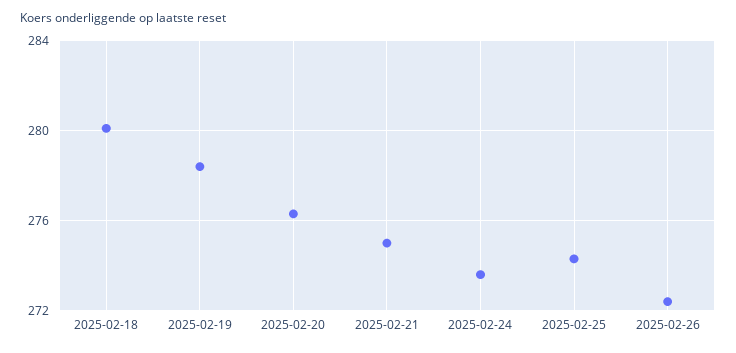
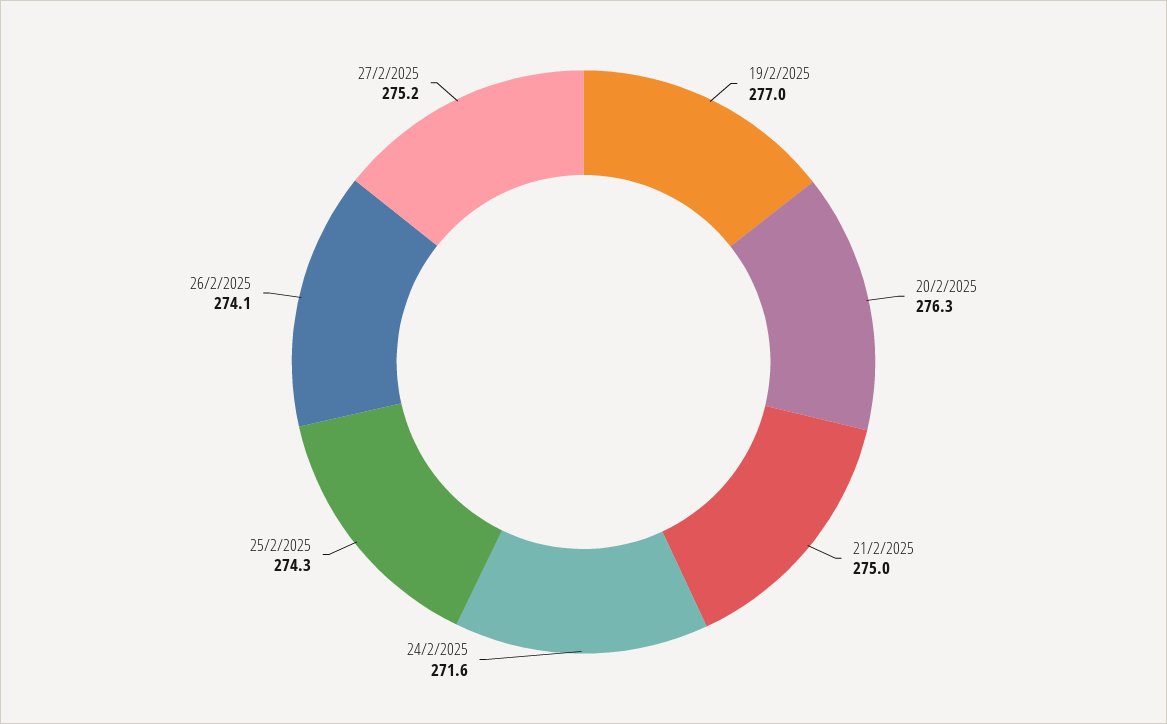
2025-02-18: 280 -> none
2025-02-19: 278.5 -> 277
2025-02-24: 273.5 -> 271.6
2025-02-26: 272.5 -> 274.1
27/2/2025: none -> 275.2

